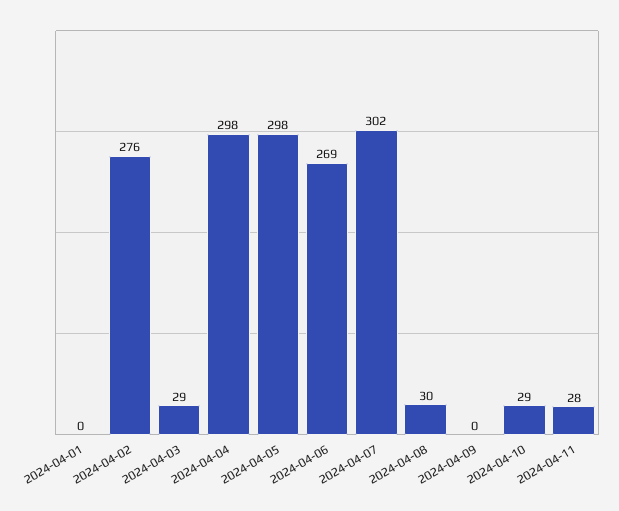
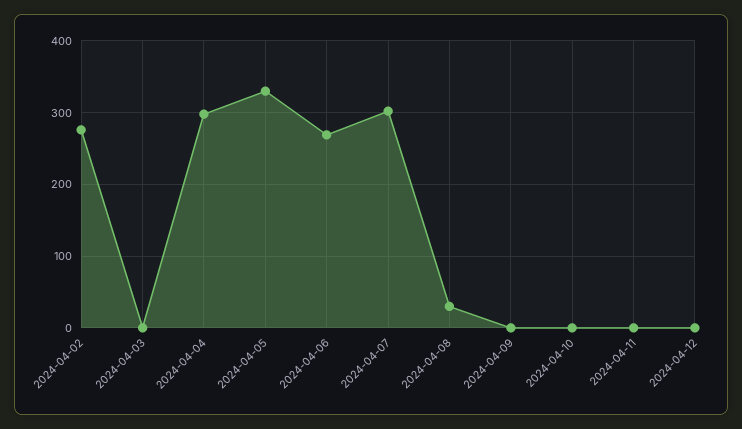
2024-04-01: 0 -> none
2024-04-03: 29 -> 0
2024-04-05: 298 -> 330
2024-04-10: 29 -> 0
2024-04-11: 28 -> 0
2024-04-12: none -> 0

